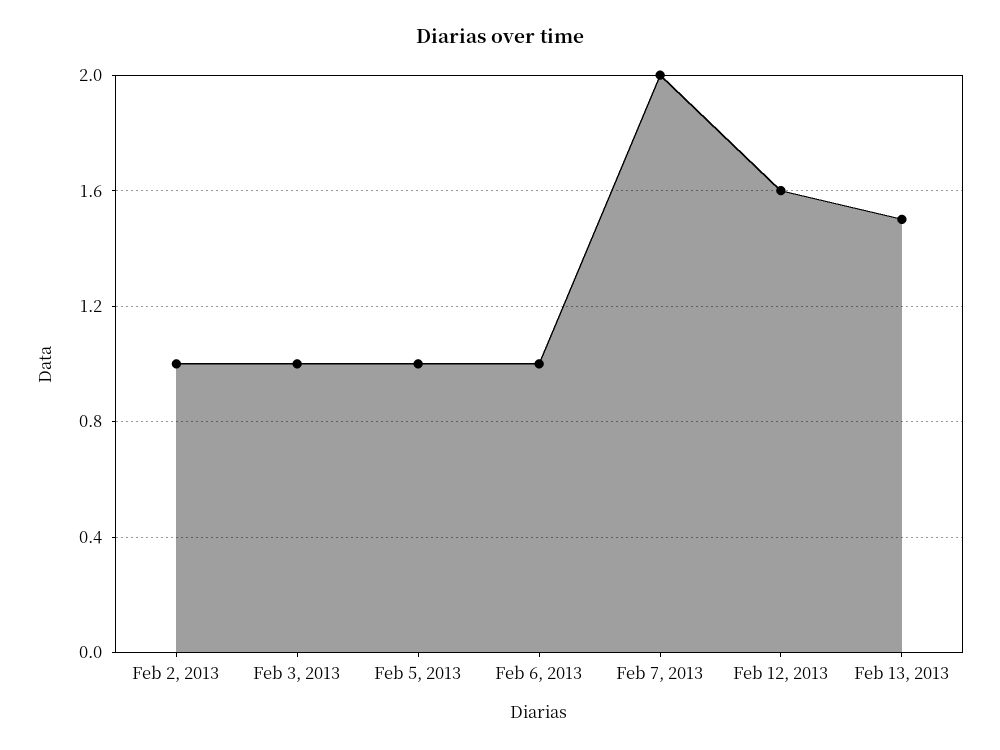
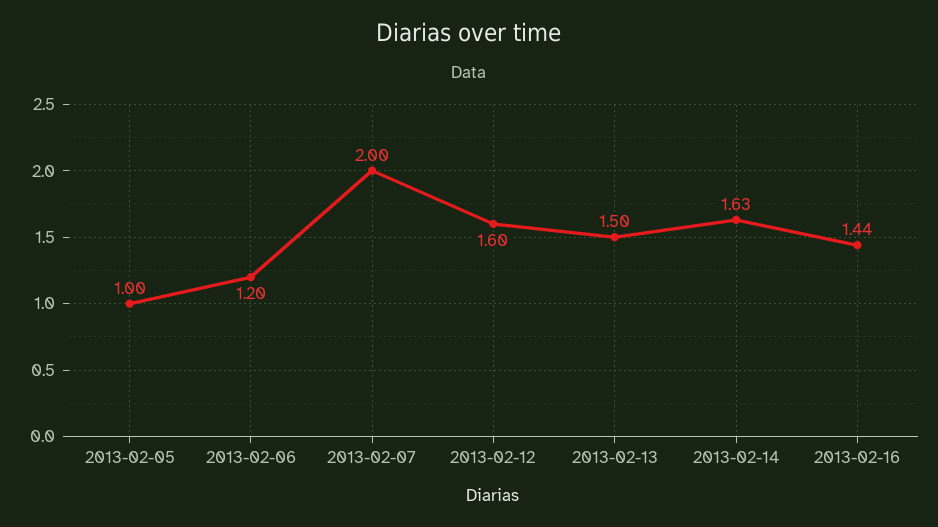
Feb 2, 2013: 1 -> none
Feb 3, 2013: 1 -> none
Feb 6, 2013: 1 -> 1.2
2013-02-14: none -> 1.63
2013-02-16: none -> 1.44

